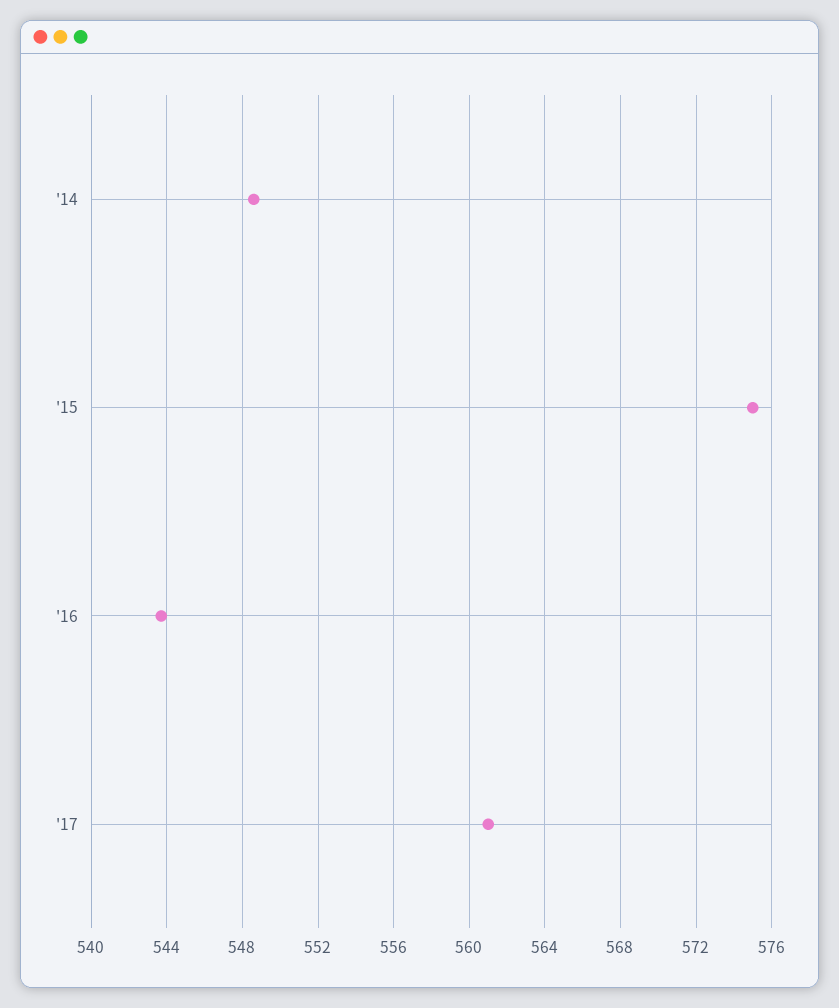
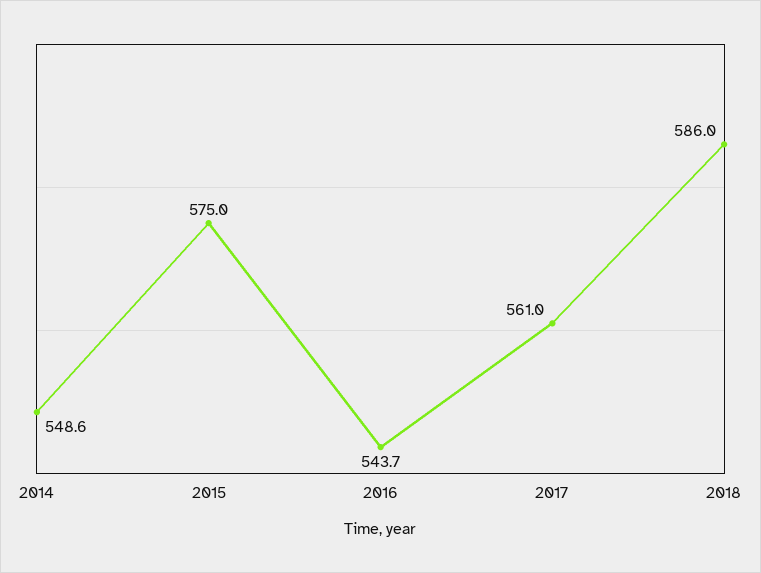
2018: none -> 586

